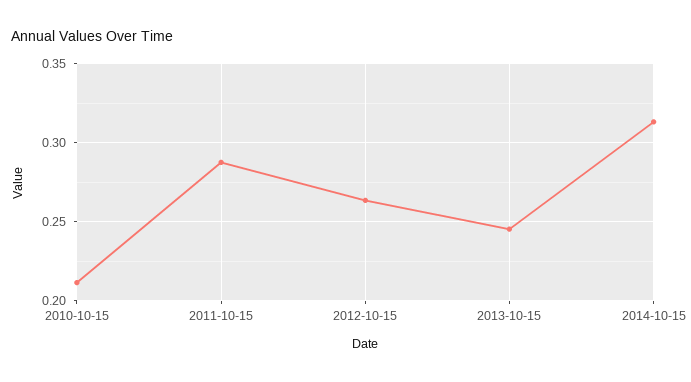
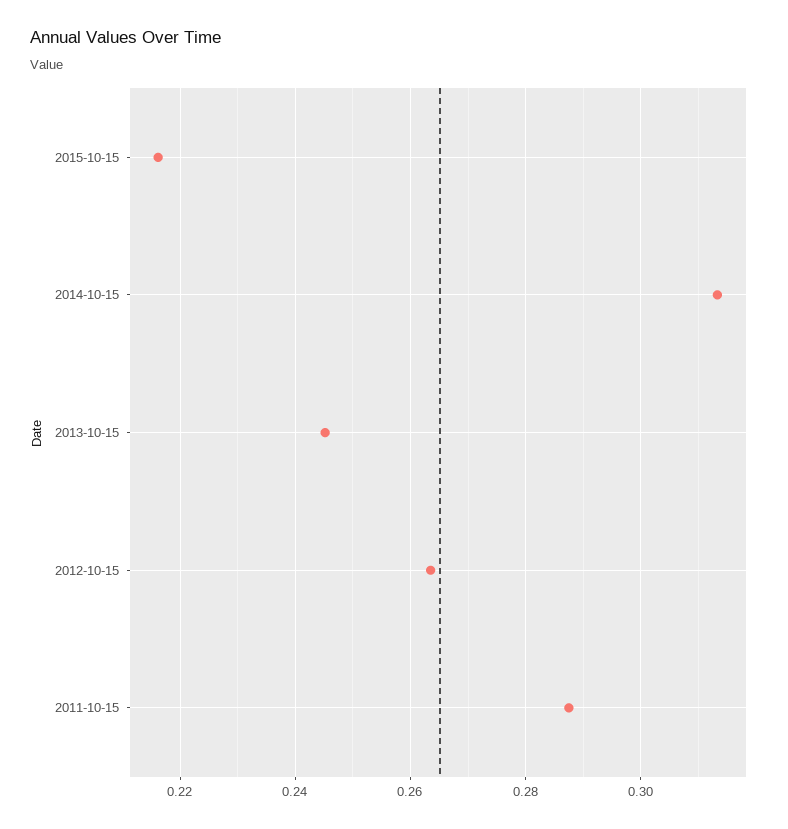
2010-10-15: 0.21 -> none
2015-10-15: none -> 0.216

